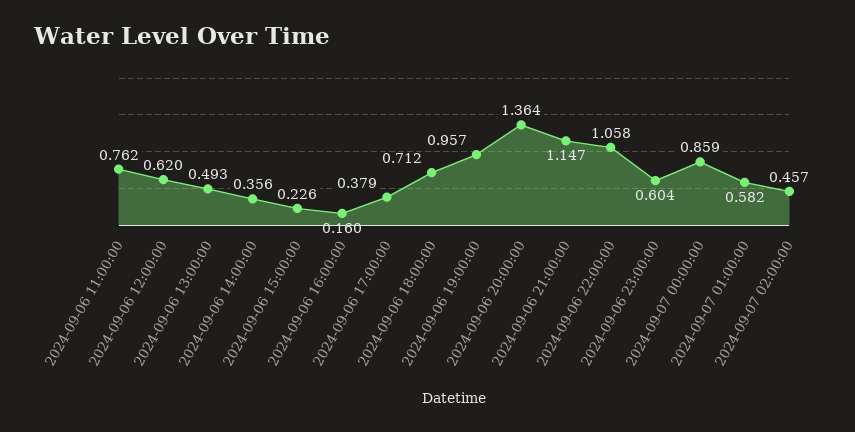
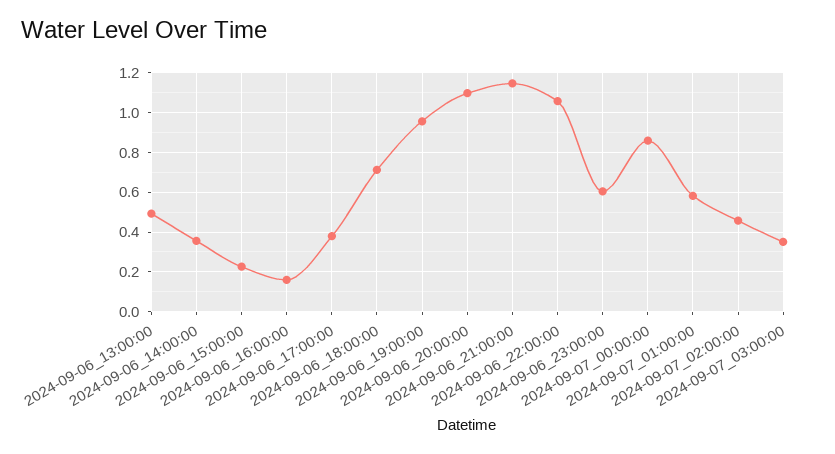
2024-09-06 11:00:00: 0.762 -> none
2024-09-06 12:00:00: 0.62 -> none
2024-09-06 20:00:00: 1.364 -> 1.1
2024-09-07_03:00:00: none -> 0.35

